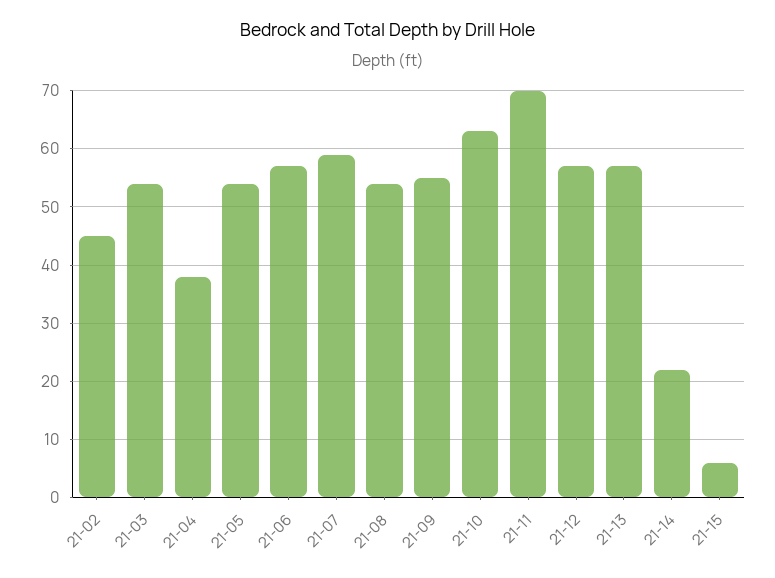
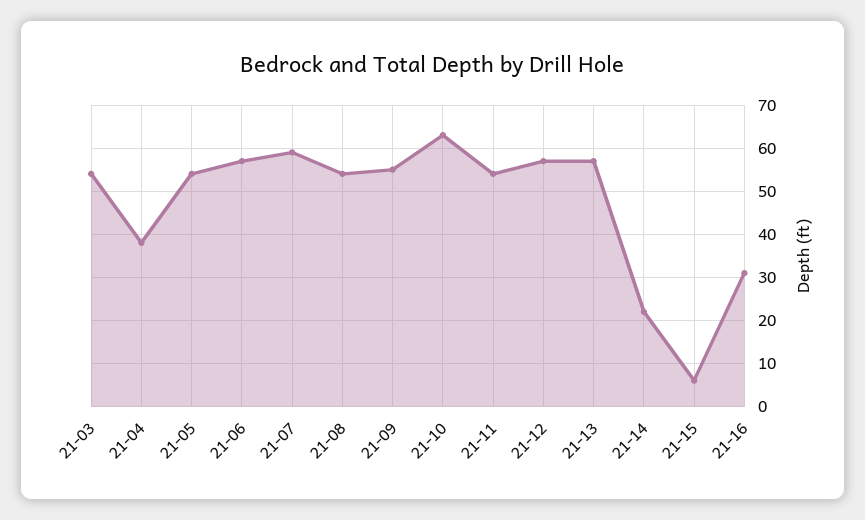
21-02: 45 -> none
21-11: 70 -> 55
21-16: none -> 30

